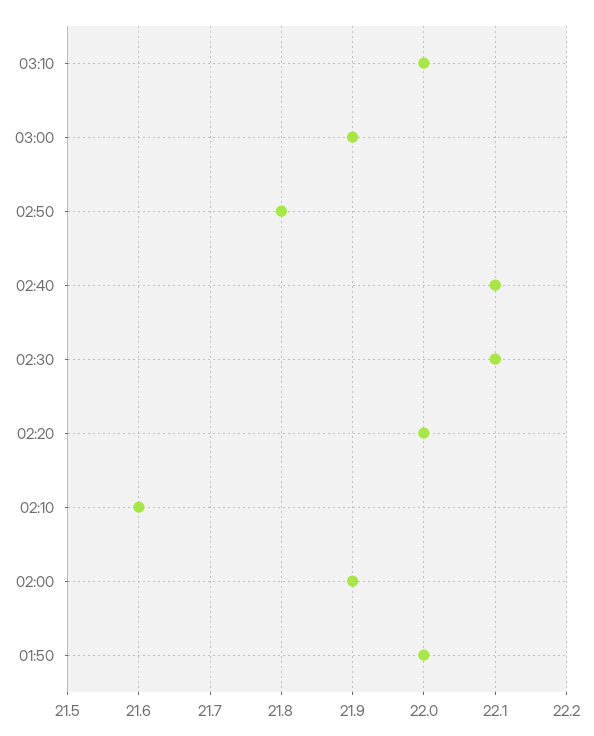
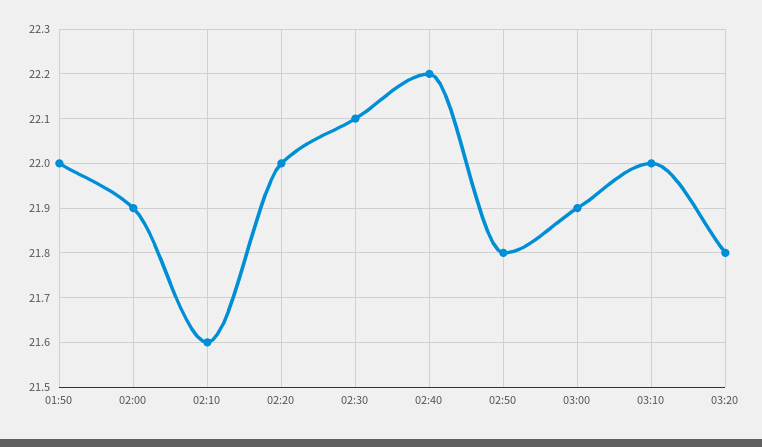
02:40: 22.1 -> 22.2
03:20: none -> 21.8

